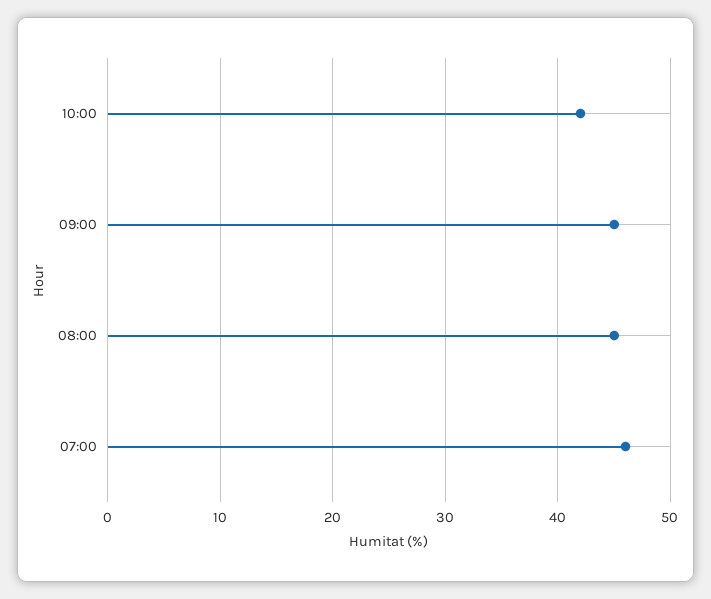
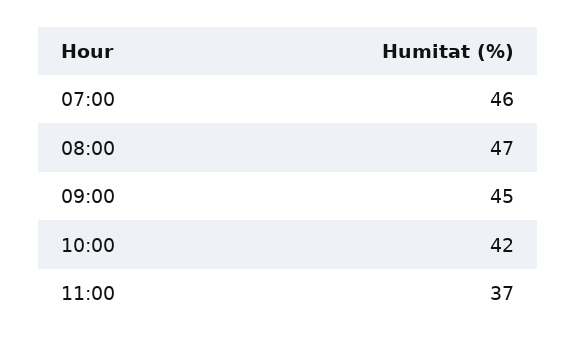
08:00: 45 -> 47
11:00: none -> 37

